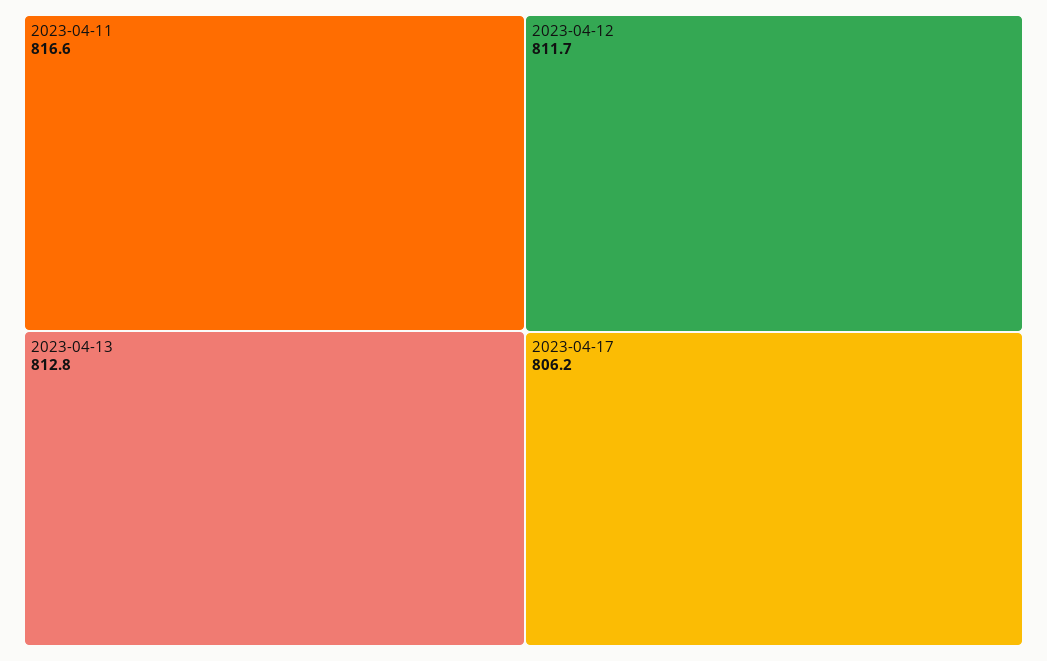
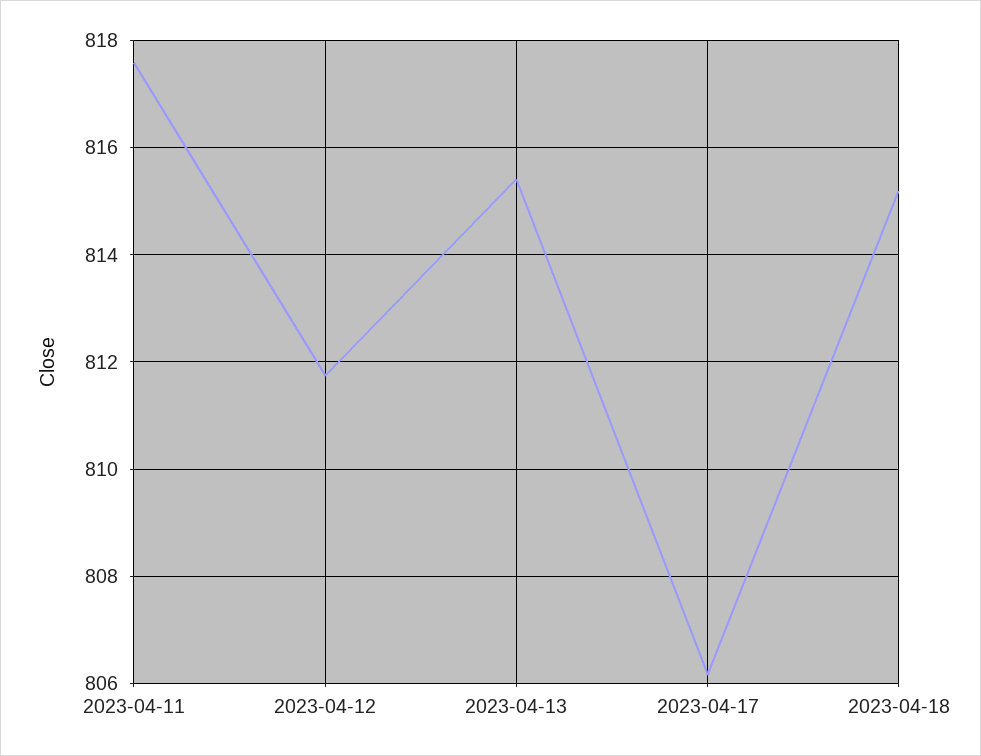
2023-04-11: 816.6 -> 817.6
2023-04-13: 812.8 -> 815.4
2023-04-18: none -> 815.2

